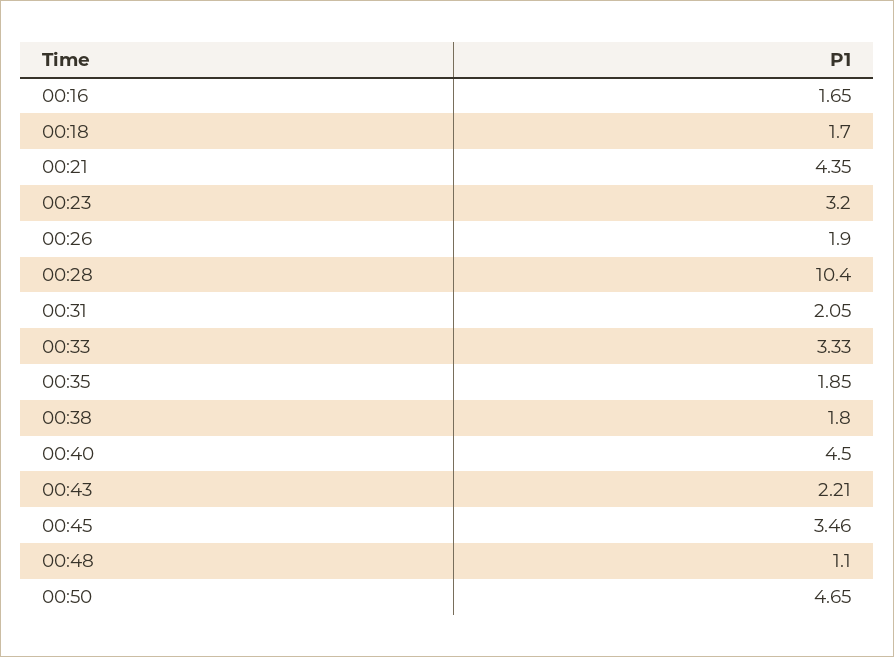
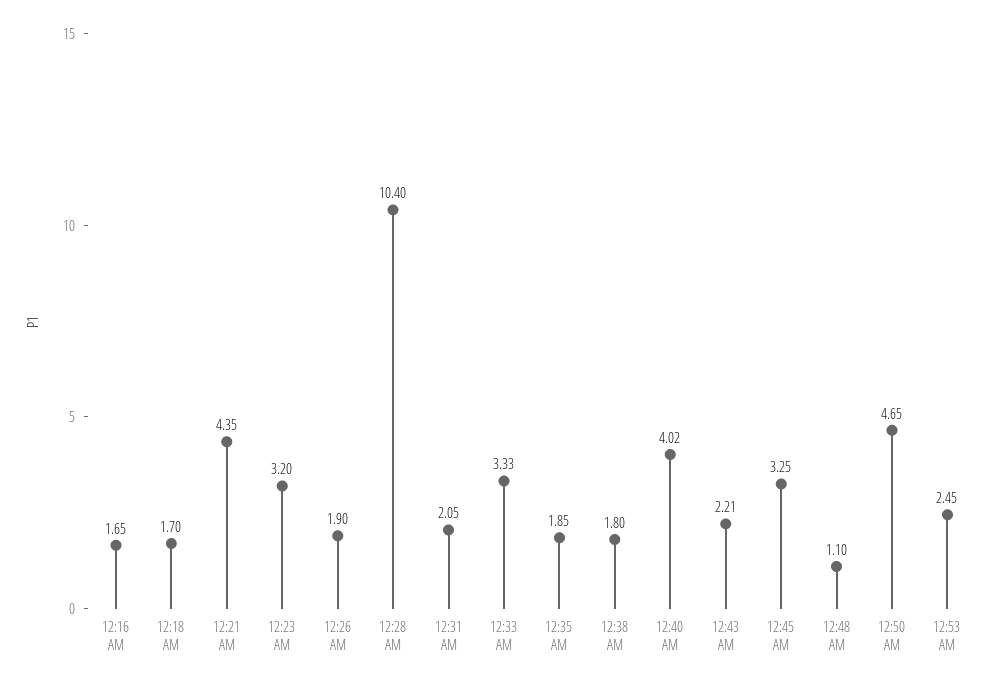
00:40: 4.5 -> 4.02
00:45: 3.46 -> 3.25
12:53 AM: none -> 2.45

